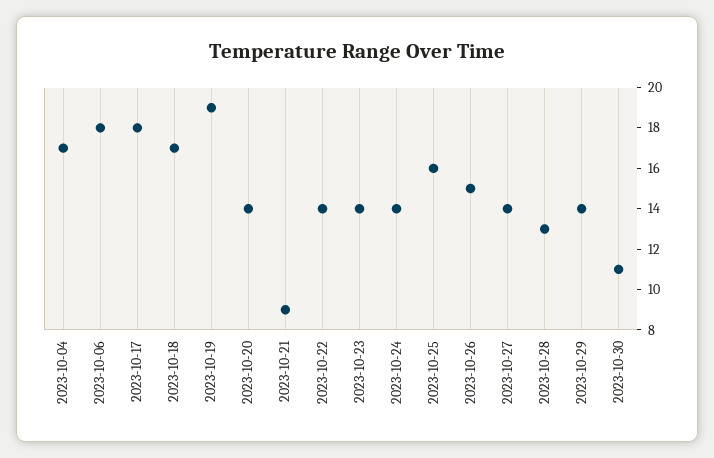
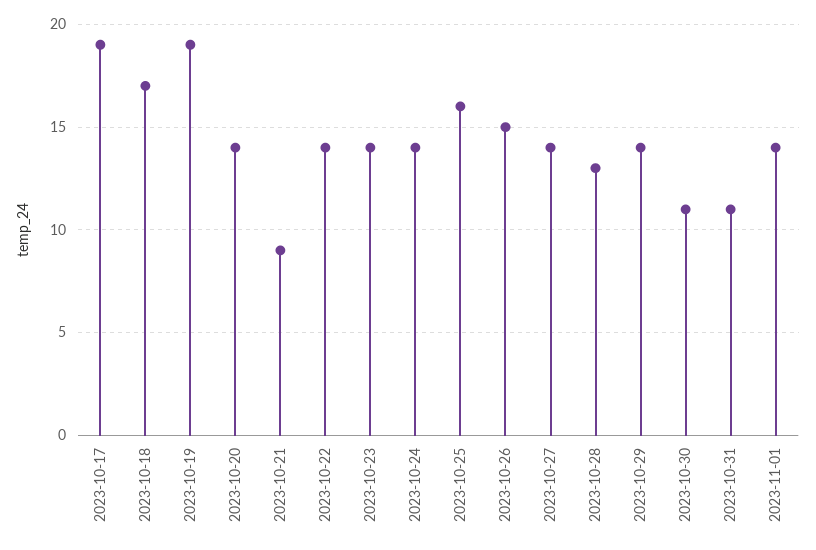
2023-10-04: 17 -> none
2023-10-06: 18 -> none
2023-10-17: 18 -> 19
2023-10-31: none -> 11
2023-11-01: none -> 14

